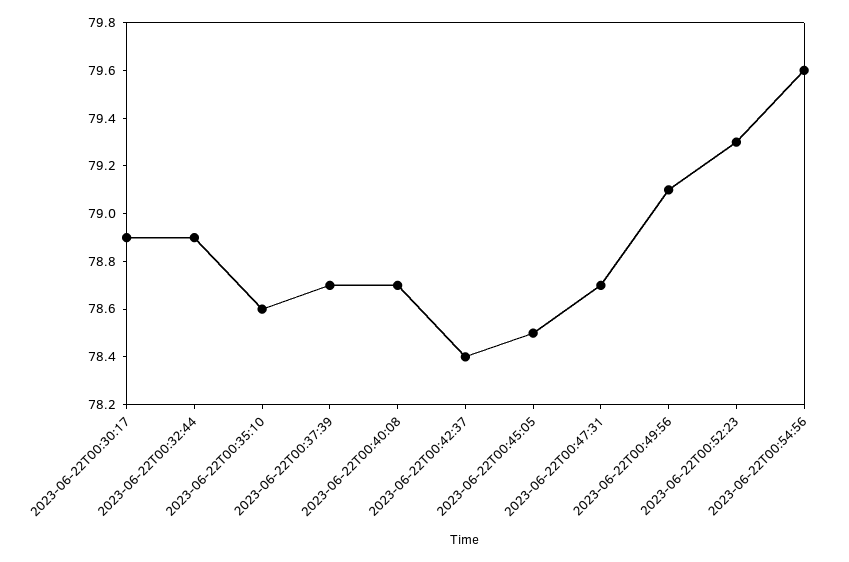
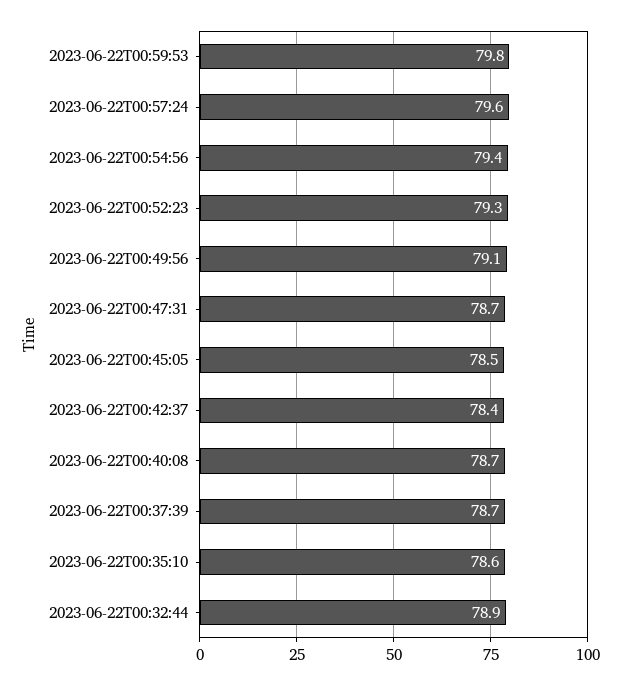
2023-06-22T00:30:17: 78.9 -> none
2023-06-22T00:54:56: 79.6 -> 79.4
2023-06-22T00:59:53: none -> 79.8
2023-06-22T00:57:24: none -> 79.6

